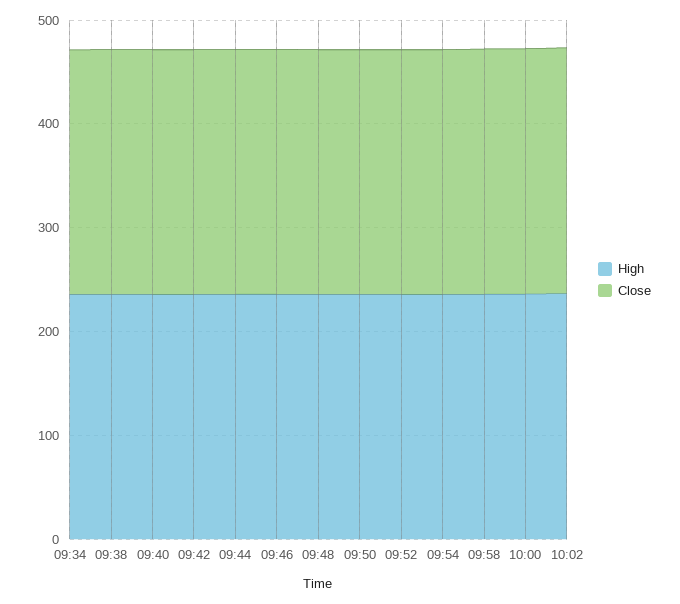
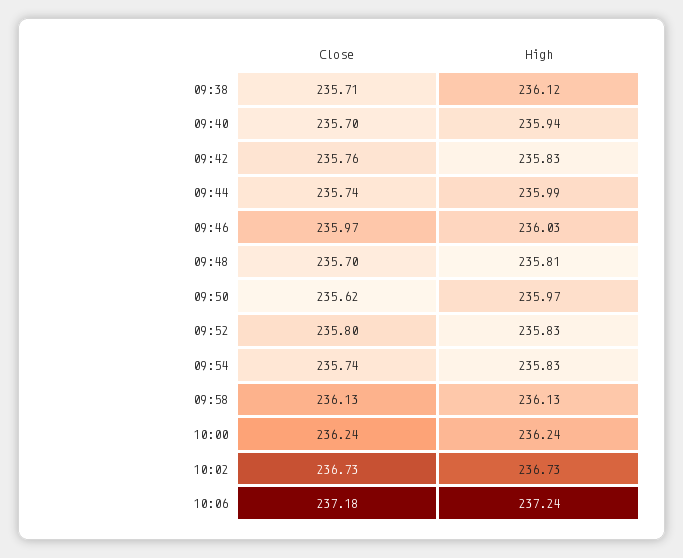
High, 09:34: 240 -> none
Close, 09:34: 240 -> none
Close, 10:06: none -> 237.18
High, 10:06: none -> 237.24

